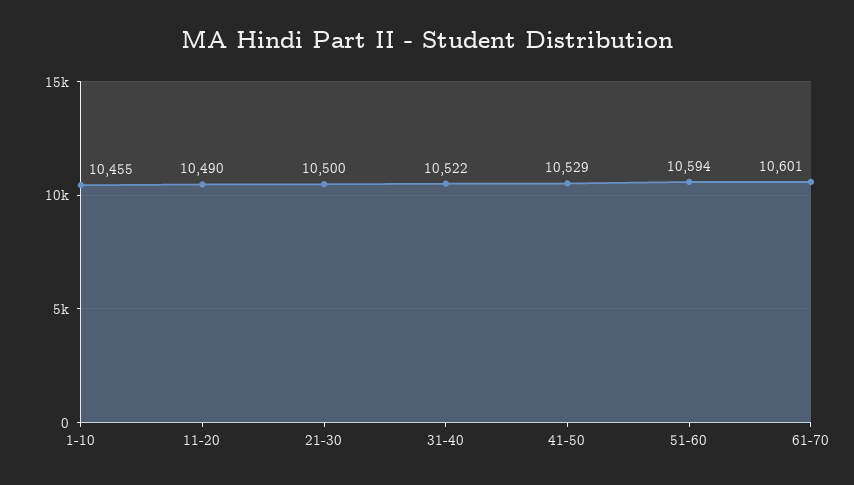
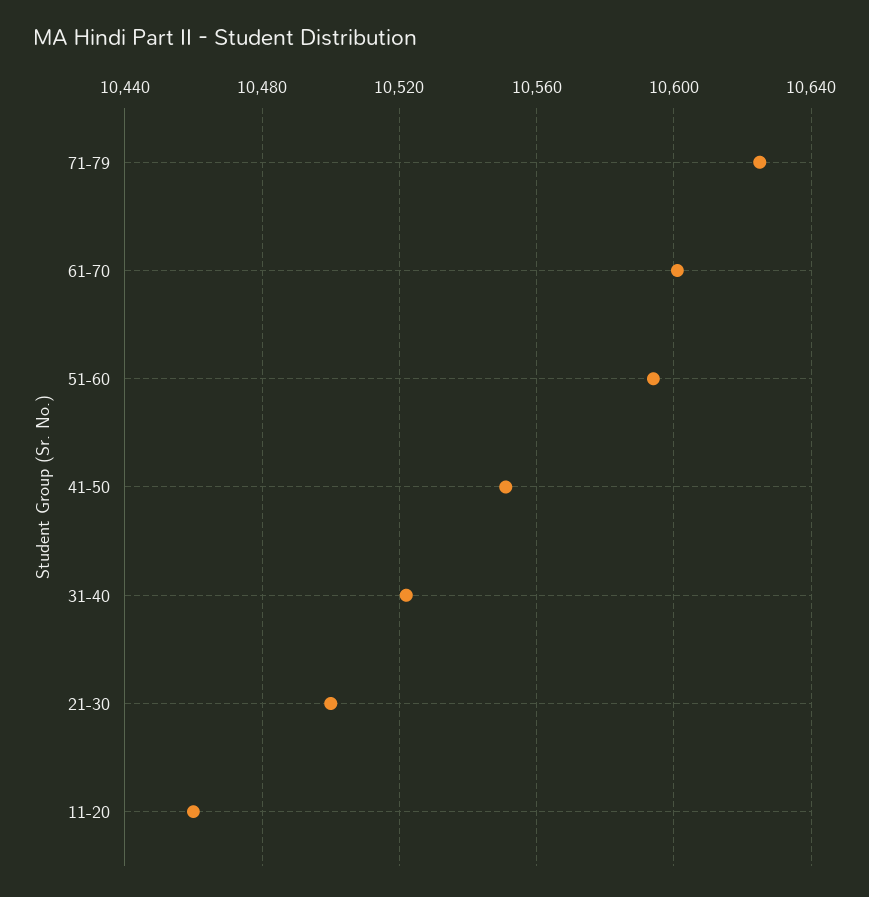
1-10: 10455 -> none
11-20: 10490 -> 10460
41-50: 10529 -> 10550
71-79: none -> 10625

